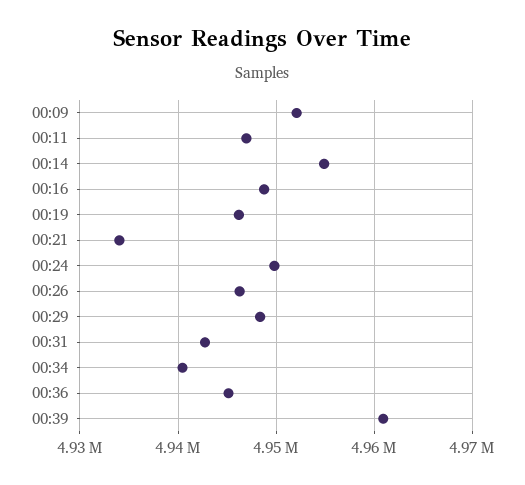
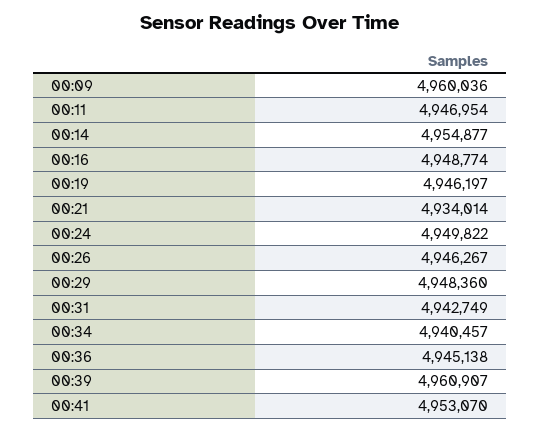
00:09: 4952000 -> 4960036
00:41: none -> 4953070

